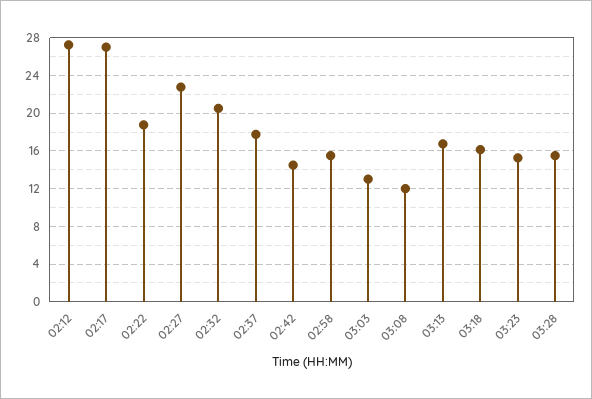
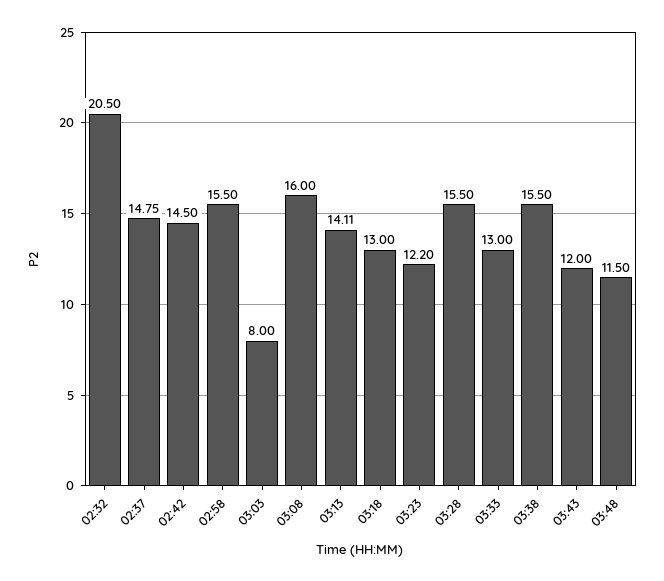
02:12: 27 -> none
02:17: 27 -> none
02:22: 19 -> none
02:27: 23 -> none
02:37: 18 -> 14.75
03:03: 13 -> 8
03:08: 12 -> 16
03:13: 17 -> 14.11
03:18: 16 -> 13
03:23: 15 -> 12.2
03:33: none -> 13
03:38: none -> 15.5
03:43: none -> 12
03:48: none -> 11.5

